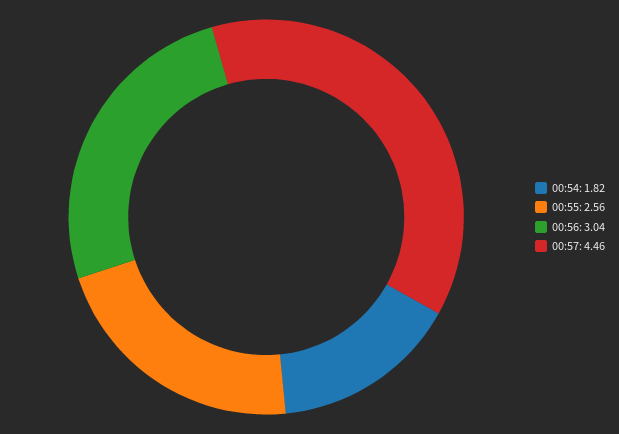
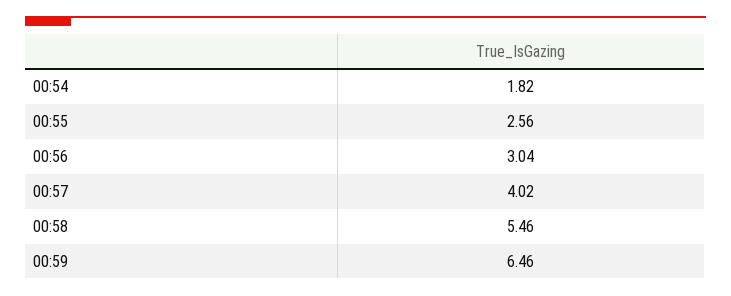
00:57: 4.46 -> 4.02
00:58: none -> 5.46
00:59: none -> 6.46

